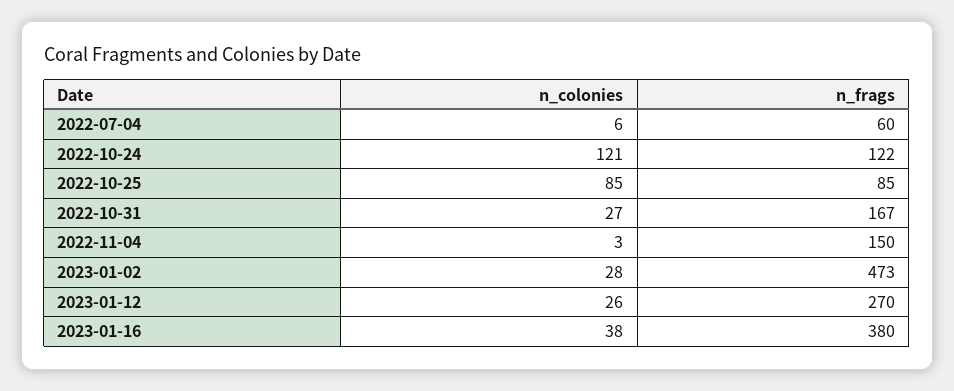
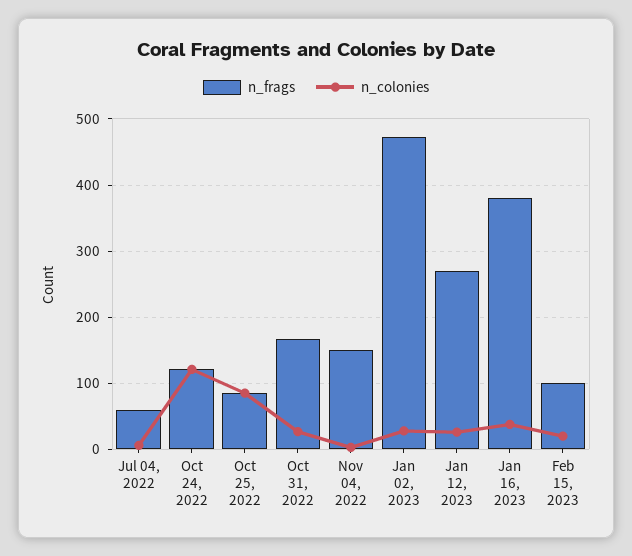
n_frags, Feb 15, 2023: none -> 100
n_colonies, Feb 15, 2023: none -> 20

